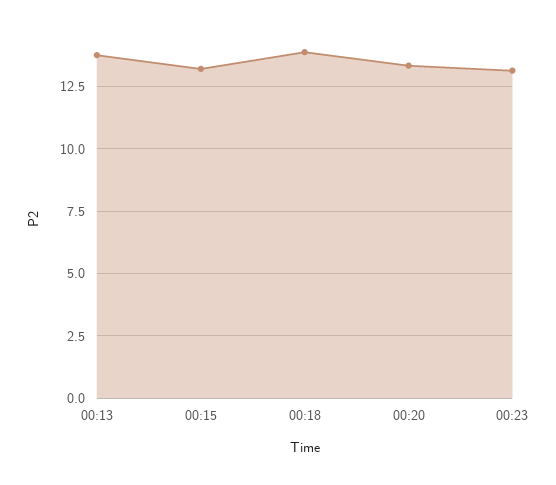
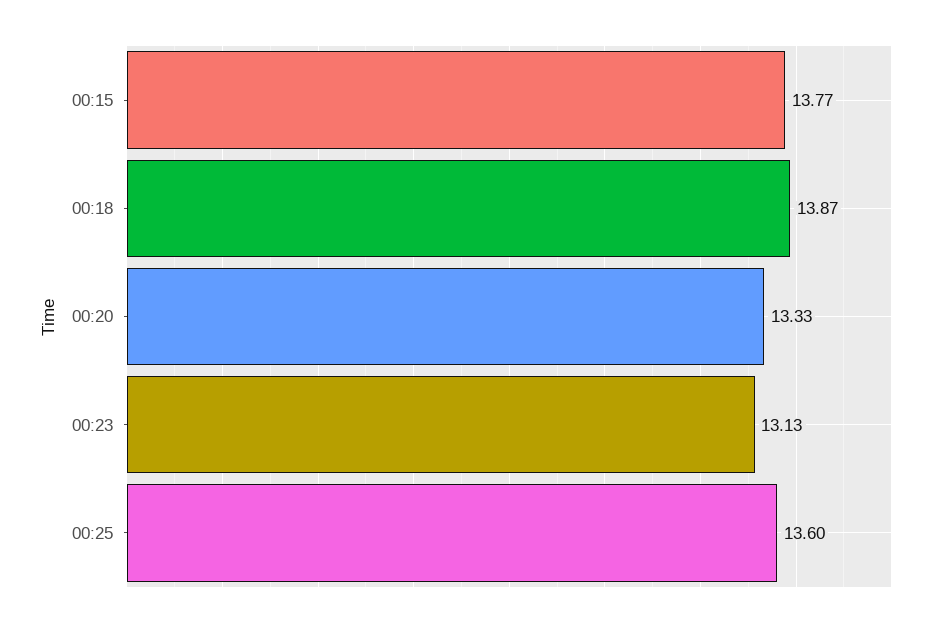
00:13: 13.75 -> none
00:15: 13.25 -> 13.77
00:25: none -> 13.6

